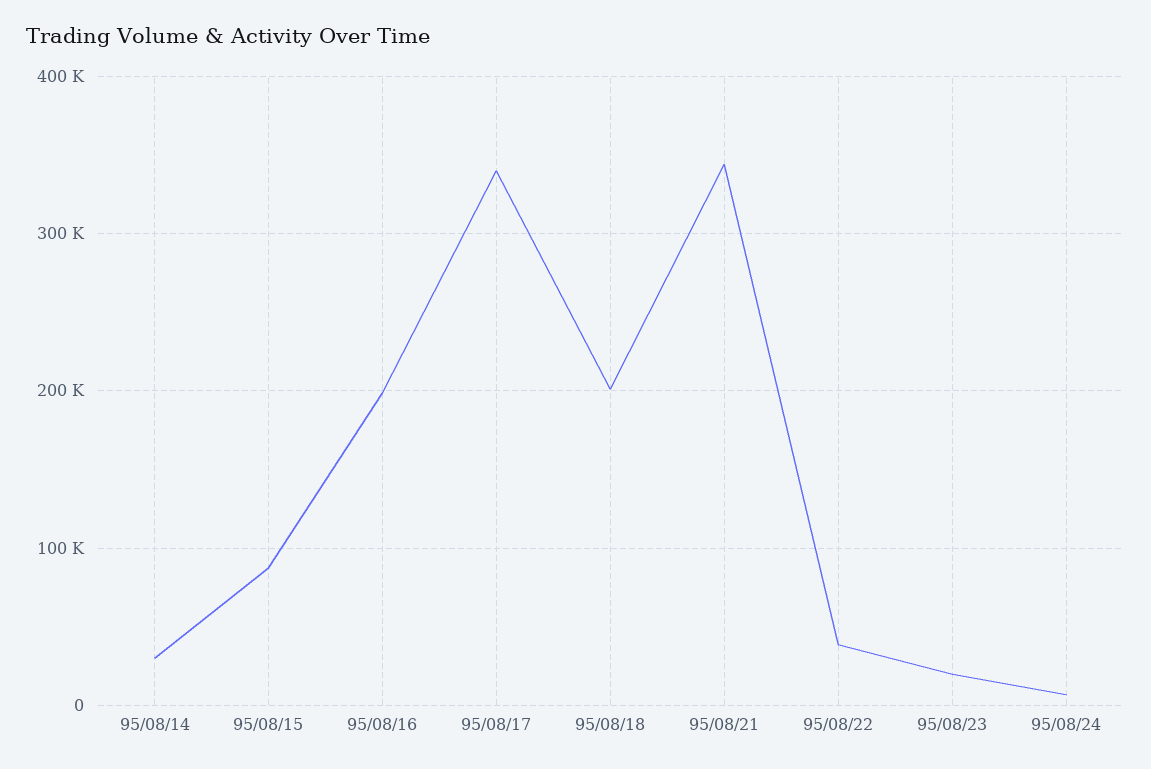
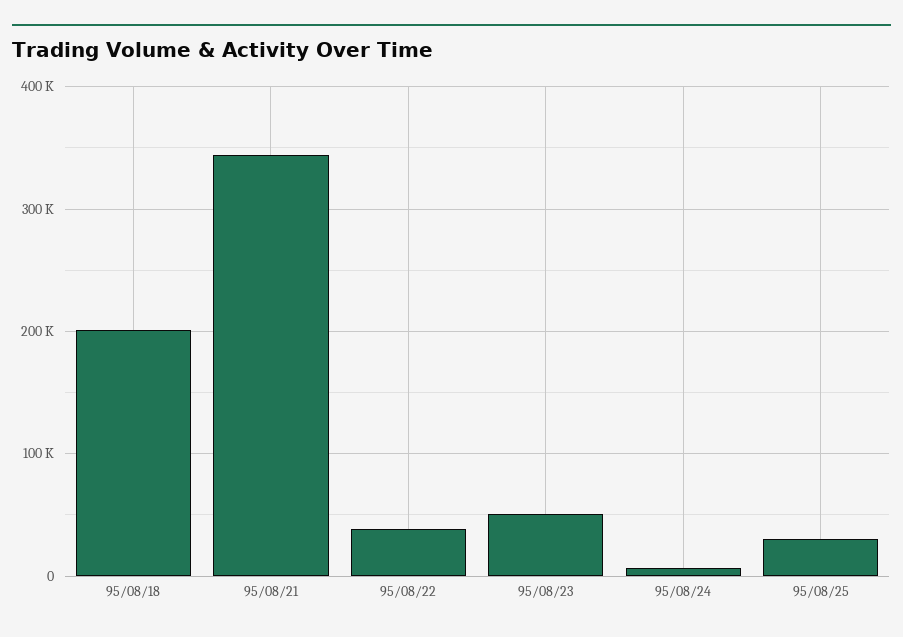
95/08/14: 30000 -> none
95/08/15: 90000 -> none
95/08/16: 200000 -> none
95/08/17: 340000 -> none
95/08/23: 20000 -> 50000
95/08/25: none -> 30000

